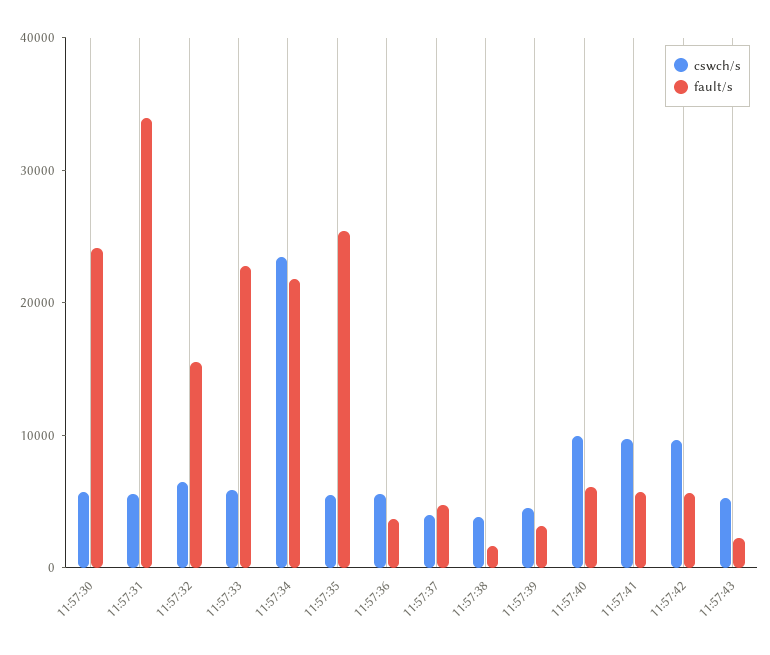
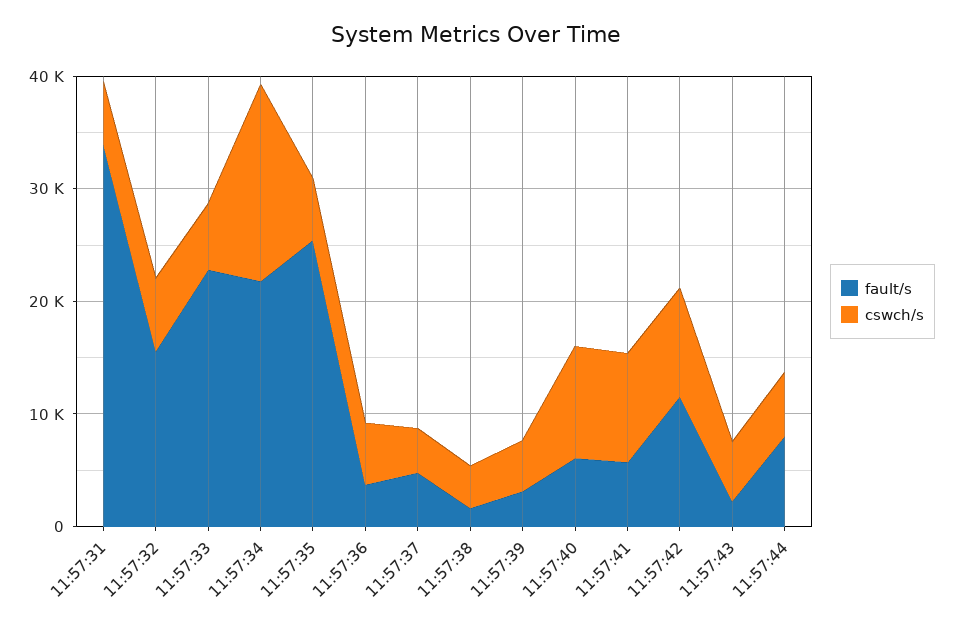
cswch/s, 11:57:30: 6000 -> none
fault/s, 11:57:30: 24000 -> none
cswch/s, 11:57:34: 24000 -> 18000
fault/s, 11:57:42: 6000 -> 12000
fault/s, 11:57:44: none -> 8000
cswch/s, 11:57:44: none -> 6000

